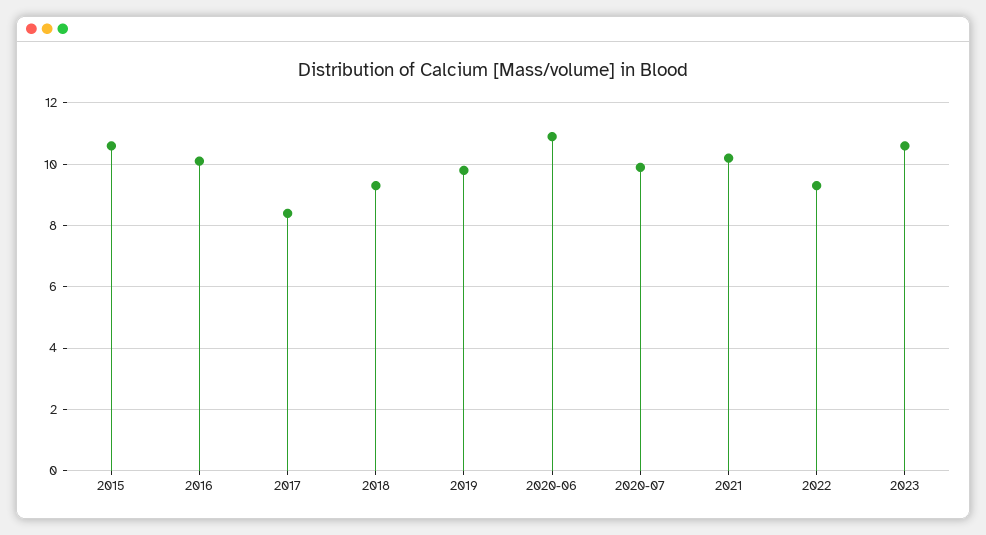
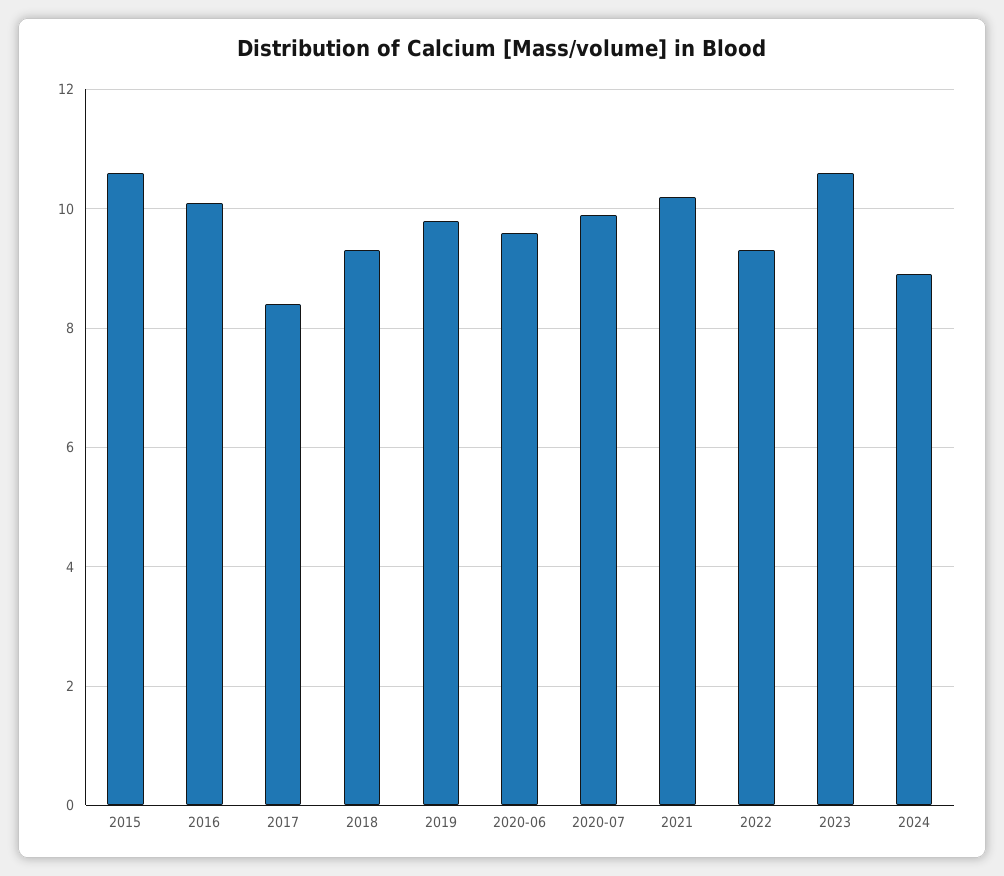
2020-06: 11 -> 9.5
2024: none -> 9

